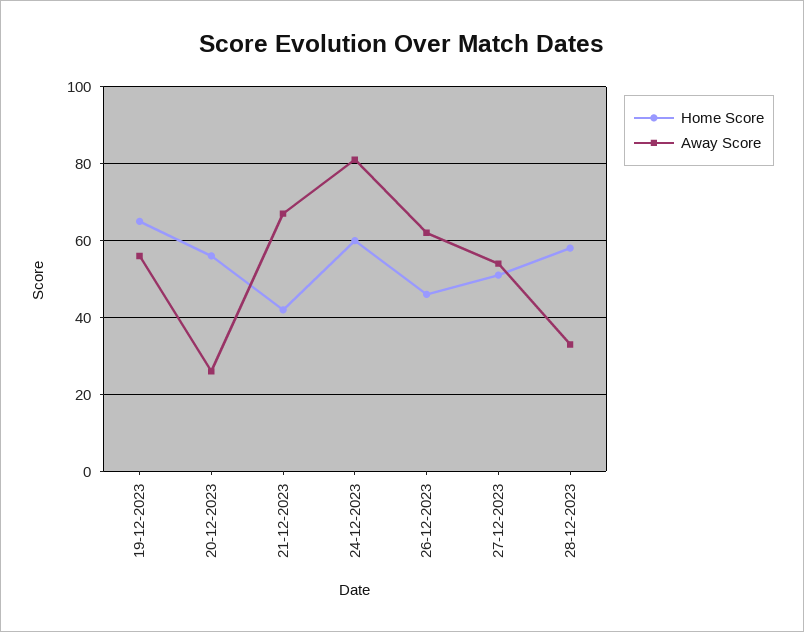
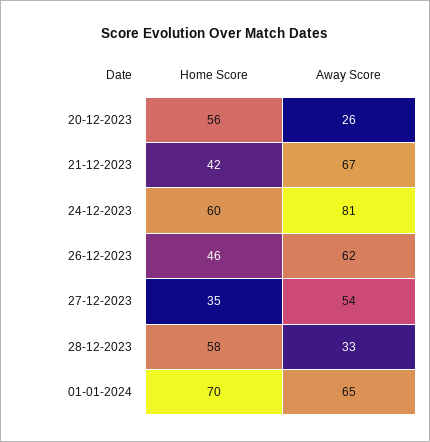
Home Score, 19-12-2023: 65 -> none
Away Score, 19-12-2023: 55 -> none
Home Score, 27-12-2023: 50 -> 35
Home Score, 01-01-2024: none -> 70
Away Score, 01-01-2024: none -> 65

